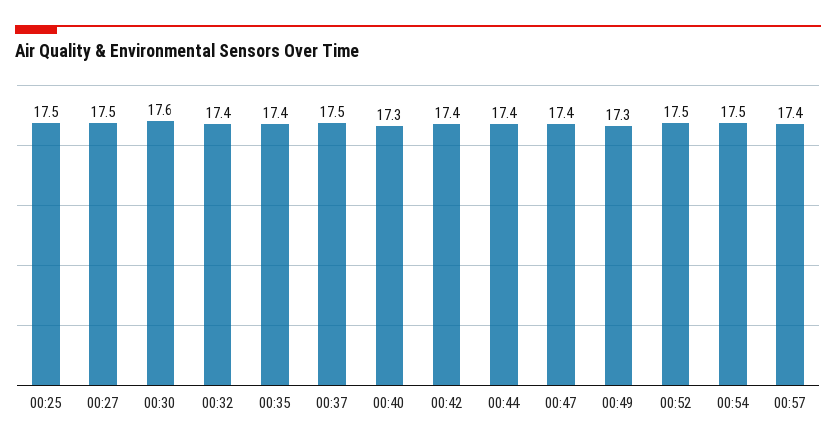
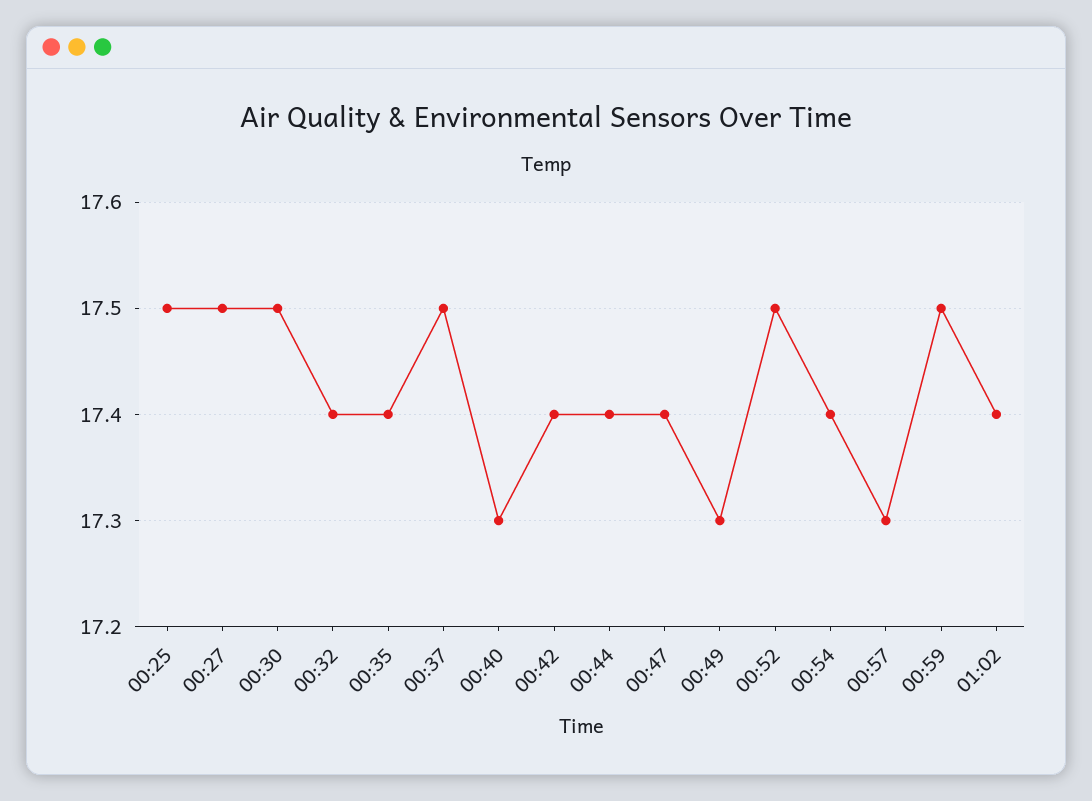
00:30: 17.6 -> 17.5
00:54: 17.5 -> 17.4
00:57: 17.4 -> 17.3
00:59: none -> 17.5
01:02: none -> 17.4

